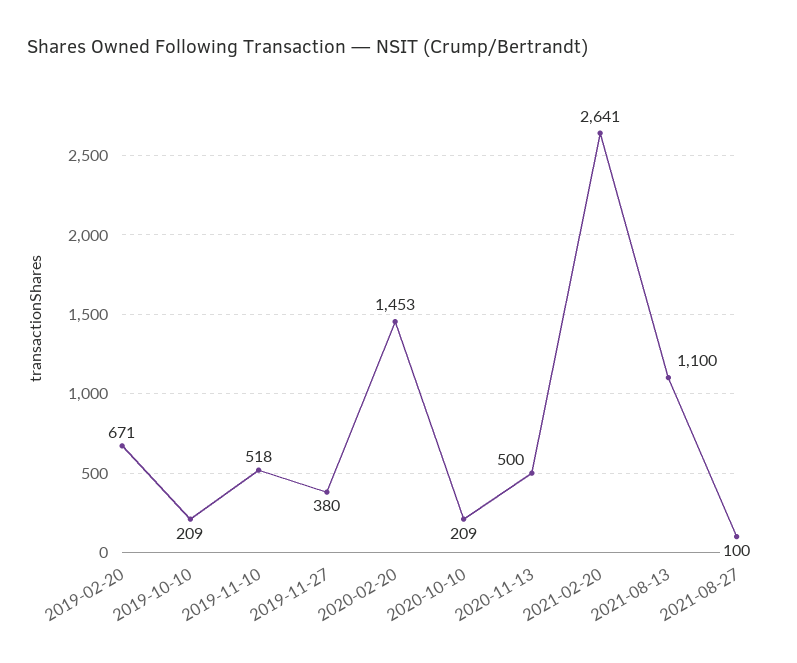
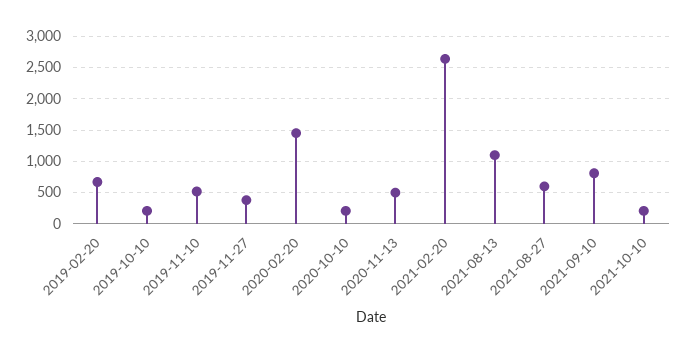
2021-08-27: 100 -> 600
2021-09-10: none -> 800
2021-10-10: none -> 200

